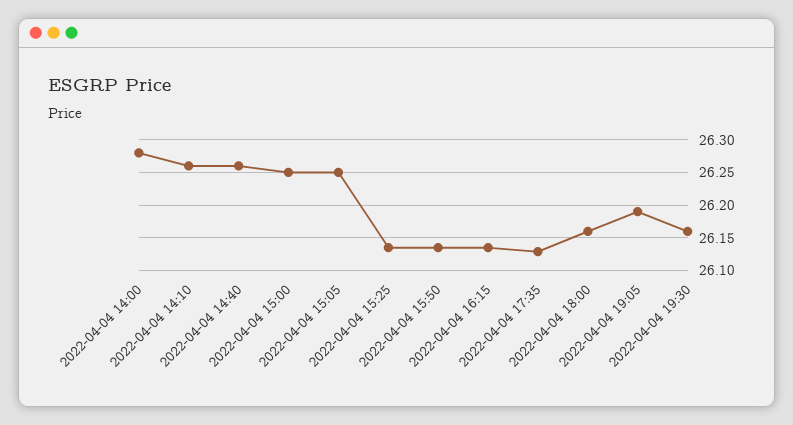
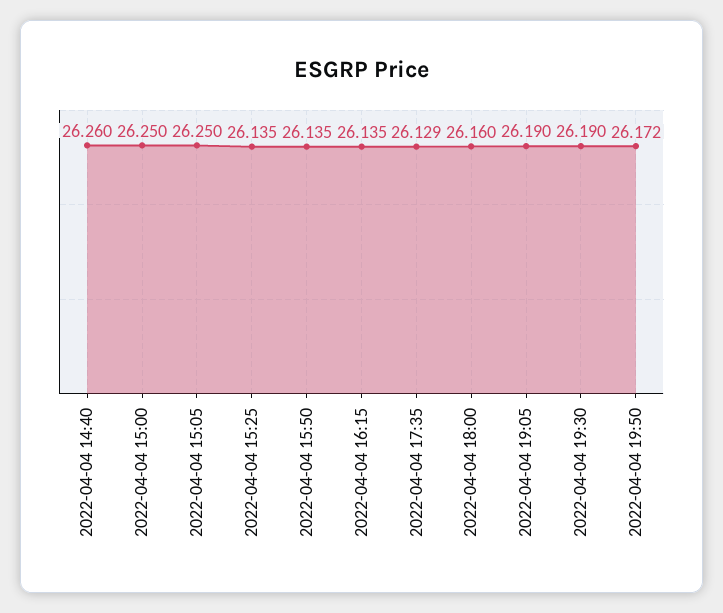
2022-04-04 14:00: 26.28 -> none
2022-04-04 14:10: 26.26 -> none
2022-04-04 19:30: 26.16 -> 26.19
2022-04-04 19:50: none -> 26.172

